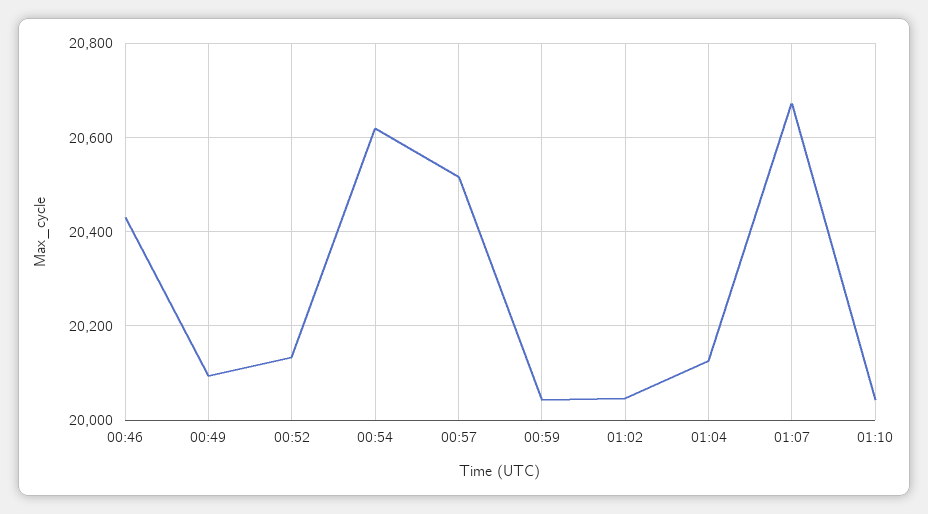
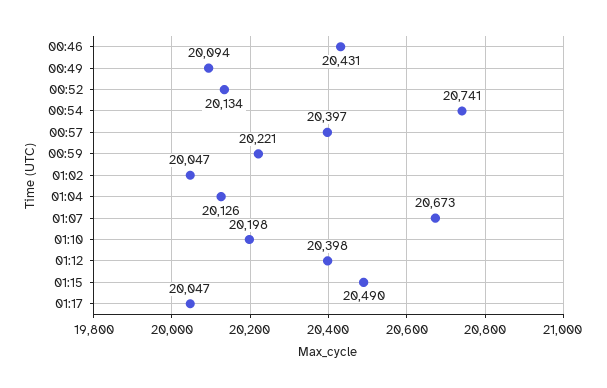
00:54: 20620 -> 20741
00:57: 20520 -> 20397
00:59: 20040 -> 20221
01:10: 20040 -> 20198
01:12: none -> 20398
01:15: none -> 20490
01:17: none -> 20047

